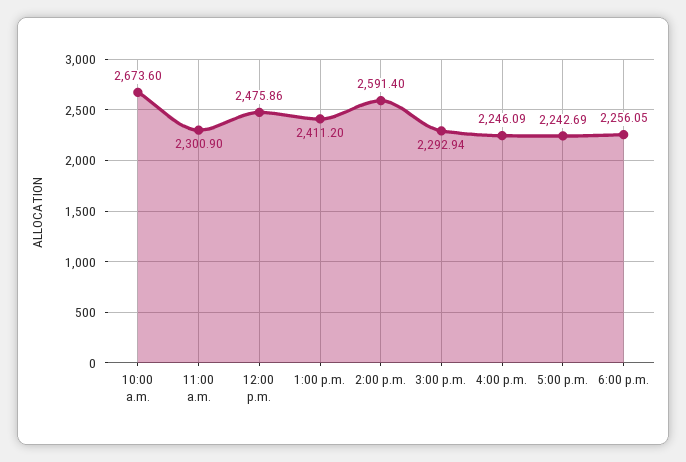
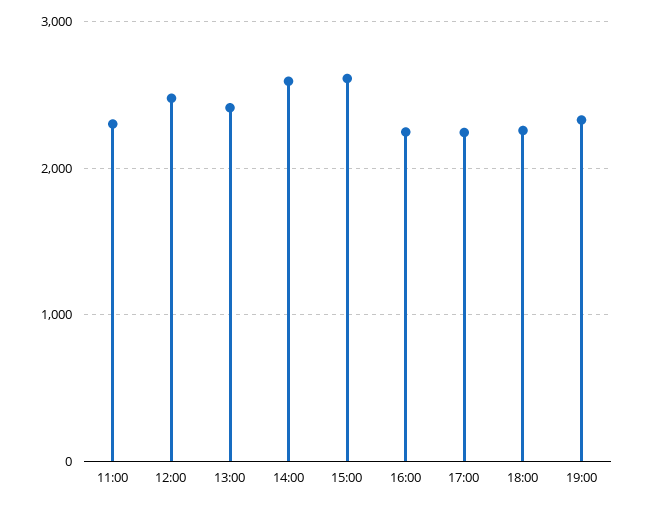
10:00 a.m.: 2673.6 -> none
3:00 p.m.: 2292.94 -> 2600
19:00: none -> 2300

